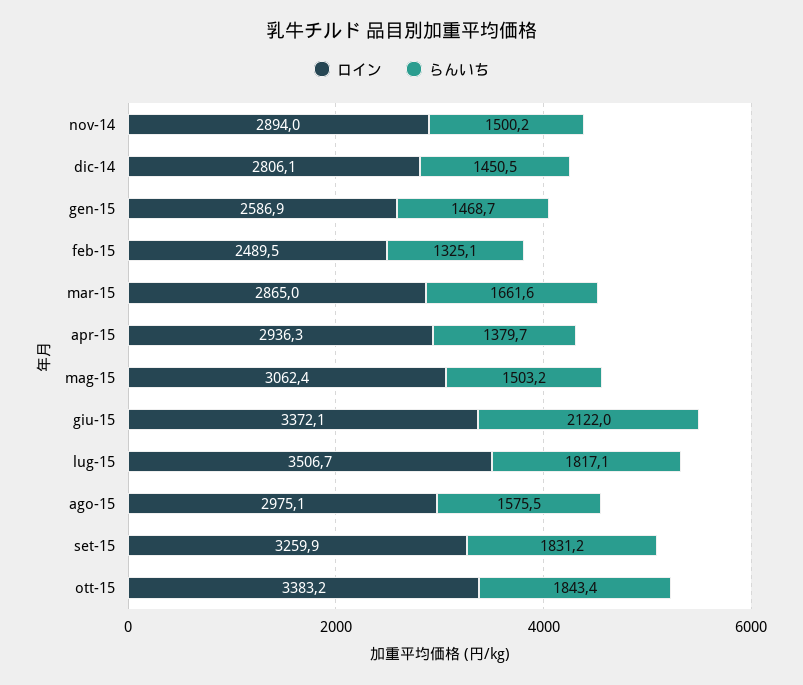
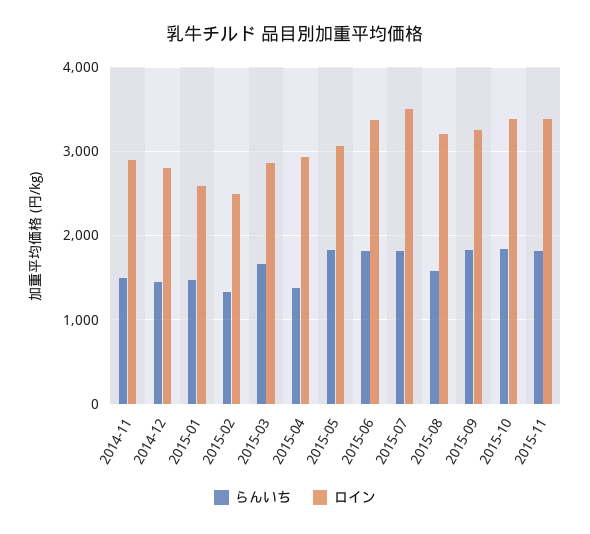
らんいち, mag-15: 1503.2 -> 1800
らんいち, giu-15: 2122 -> 1800
ロイン, ago-15: 2975.1 -> 3200
らんいち, 2015-11: none -> 1800
ロイン, 2015-11: none -> 3400

